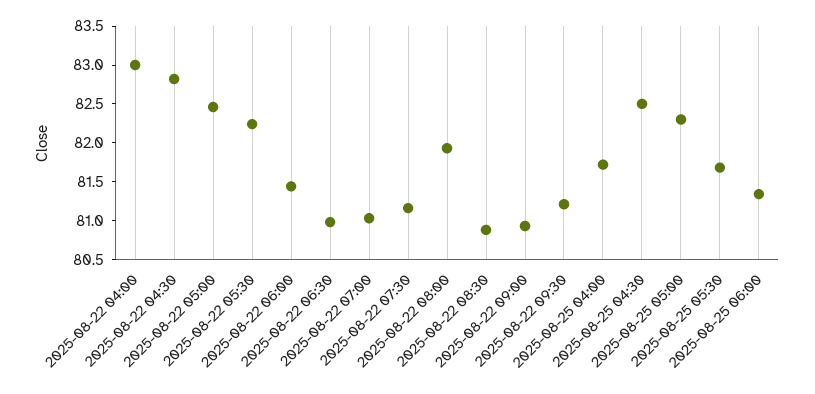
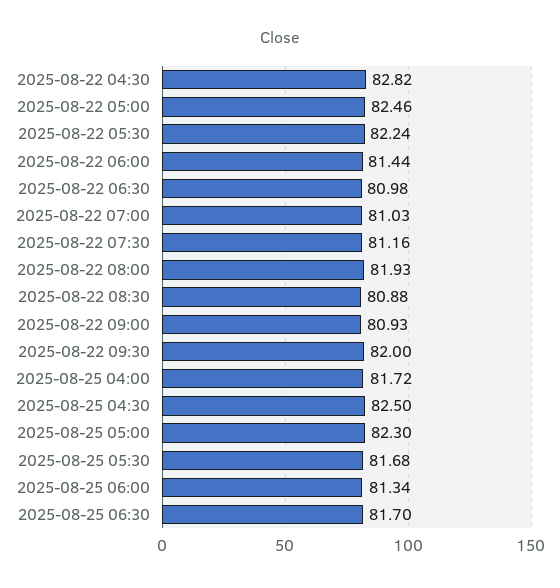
2025-08-22 04:00: 83 -> none
2025-08-22 09:30: 81.25 -> 82
2025-08-25 06:30: none -> 81.7

